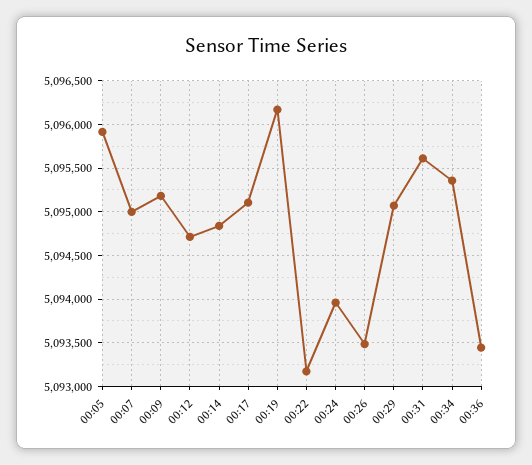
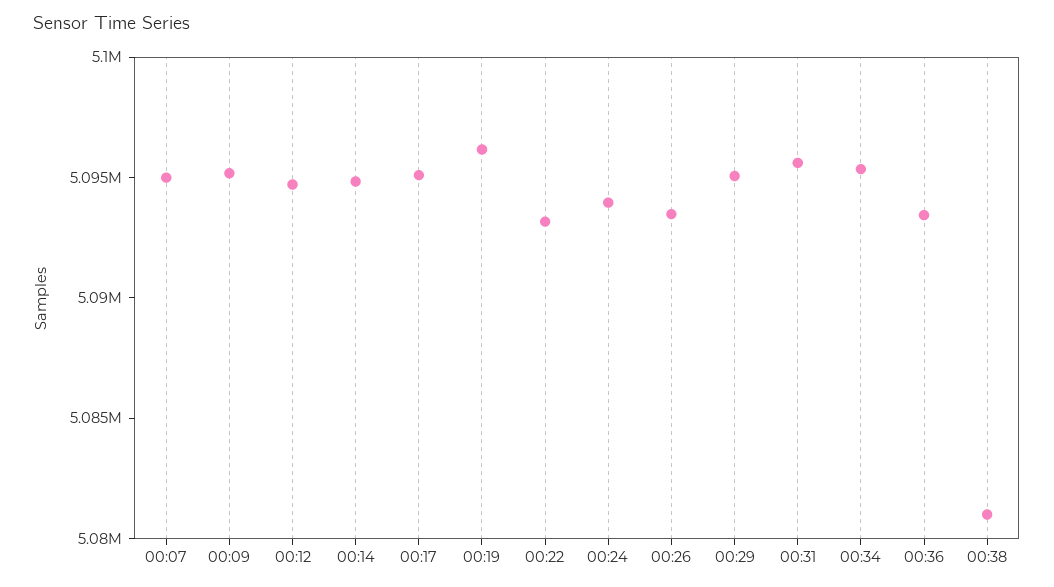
00:05: 5095900 -> none
00:38: none -> 5081000

